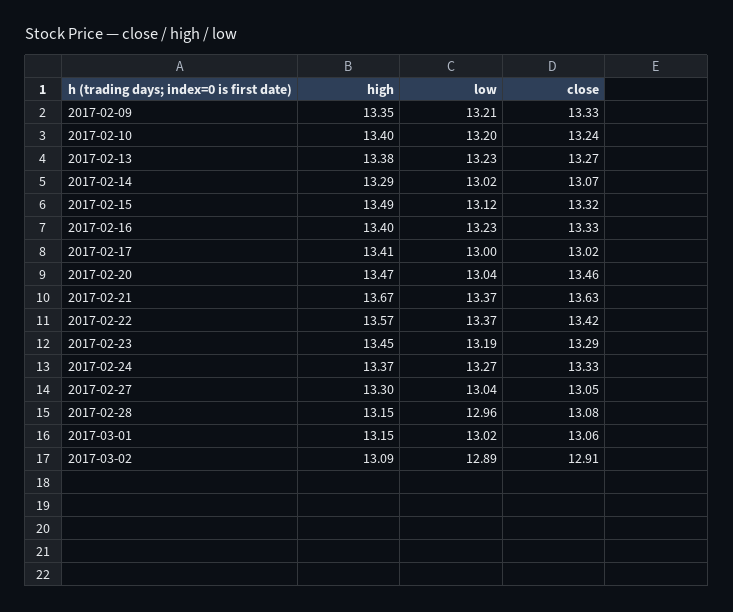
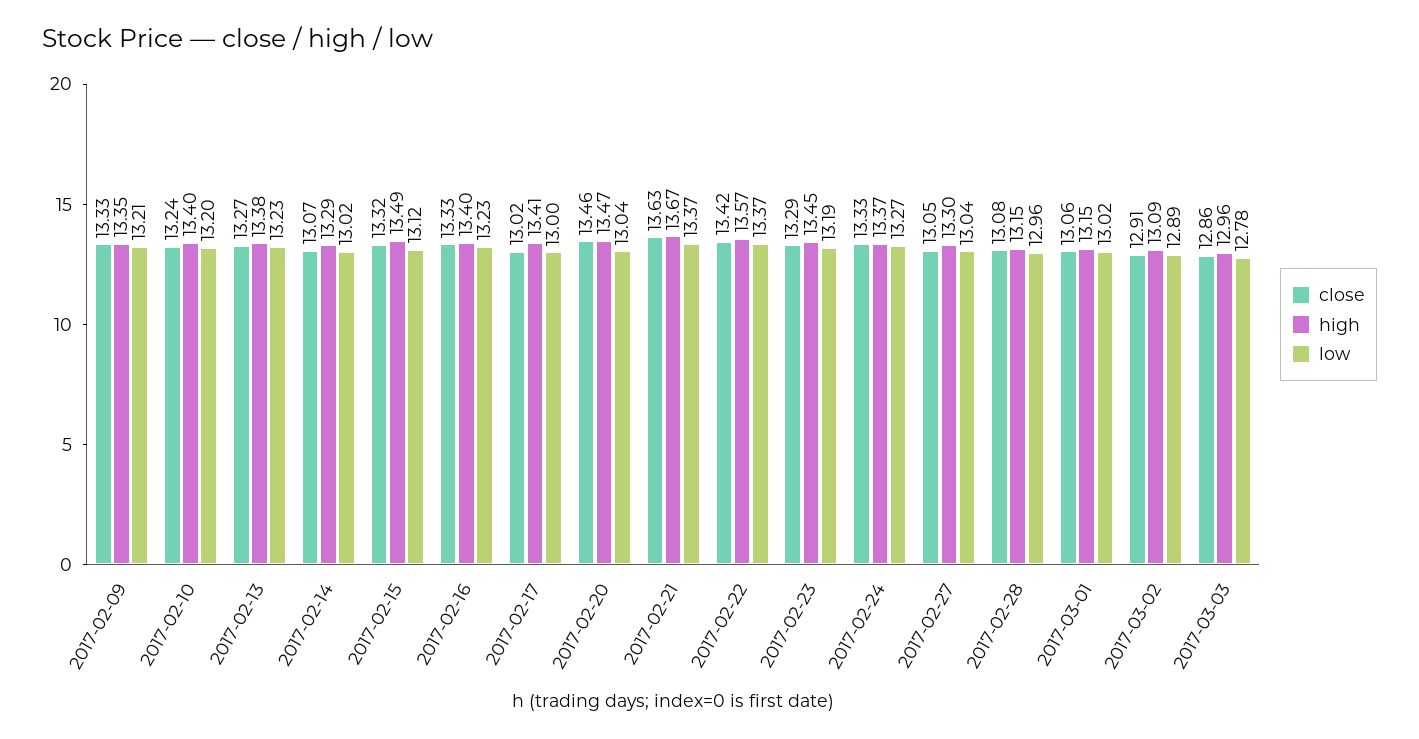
close, 2017-03-03: none -> 12.86
high, 2017-03-03: none -> 12.96
low, 2017-03-03: none -> 12.78

